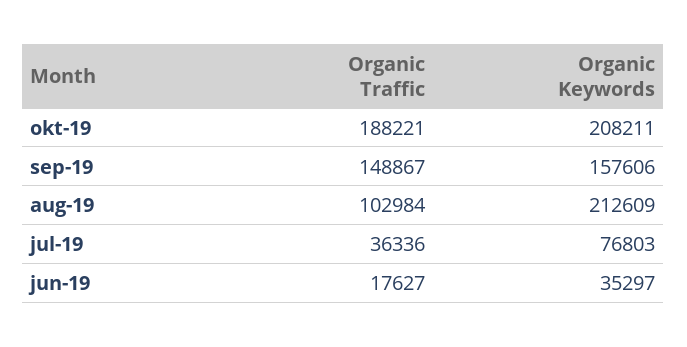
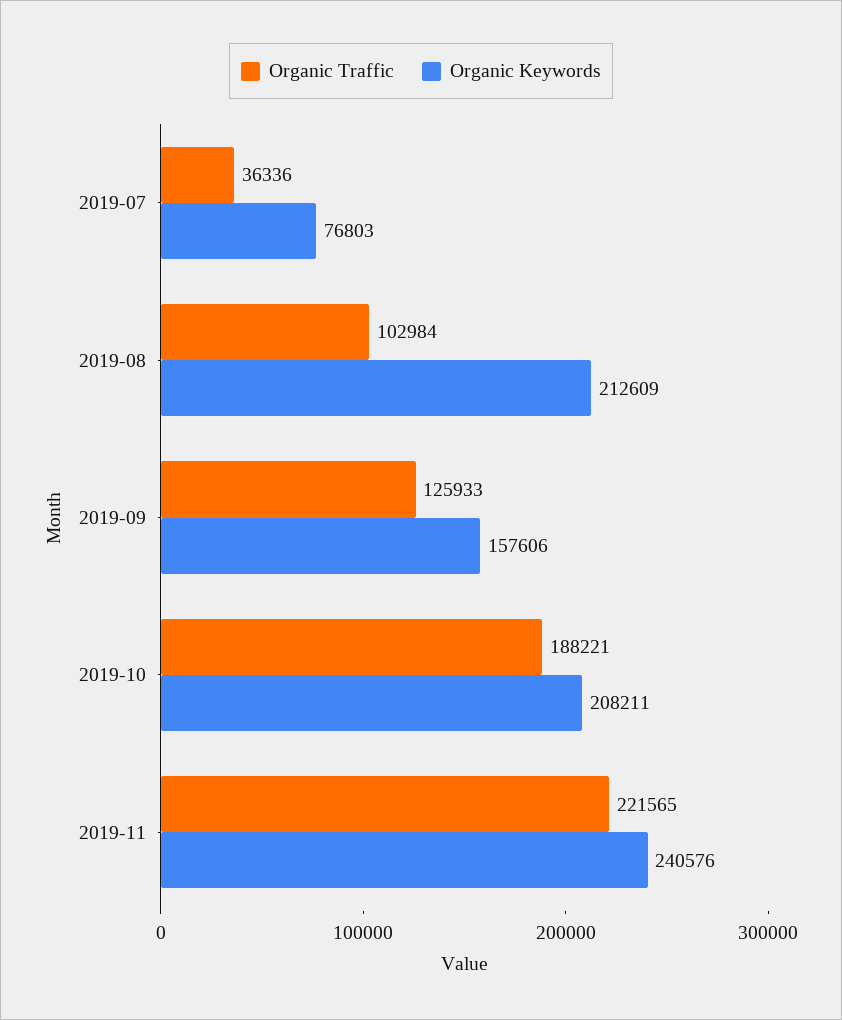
Organic Traffic, sep-19: 148867 -> 125933
Organic Traffic, jun-19: 17627 -> none
Organic Keywords, jun-19: 35297 -> none
Organic Traffic, 2019-11: none -> 221565
Organic Keywords, 2019-11: none -> 240576

